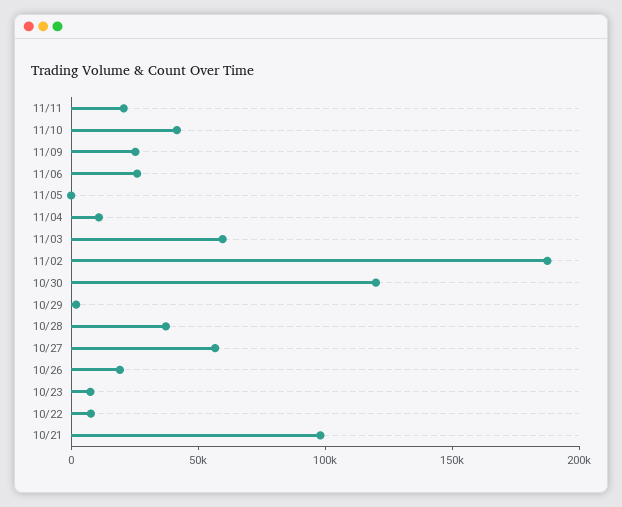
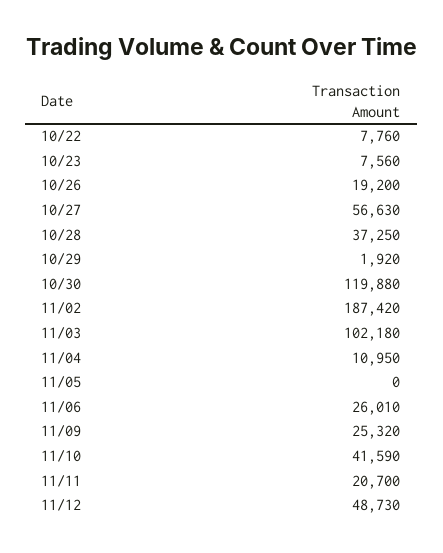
11/03: 60000 -> 102180
10/21: 100000 -> none
11/12: none -> 48730

